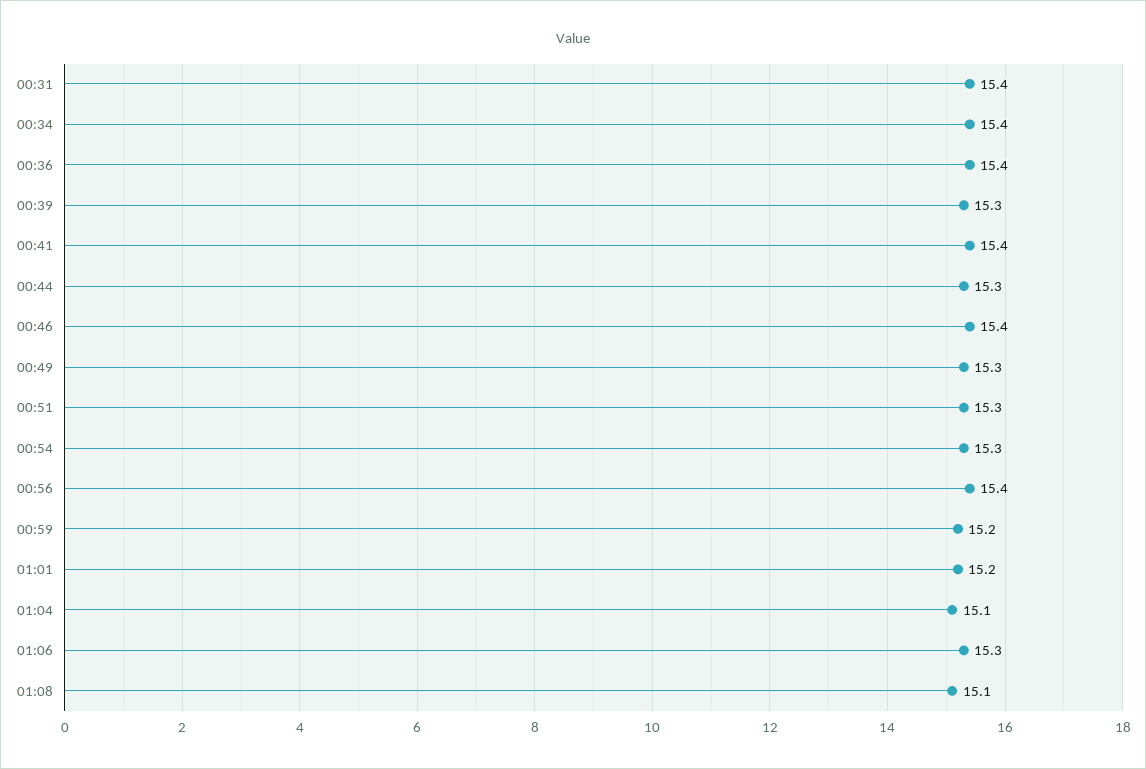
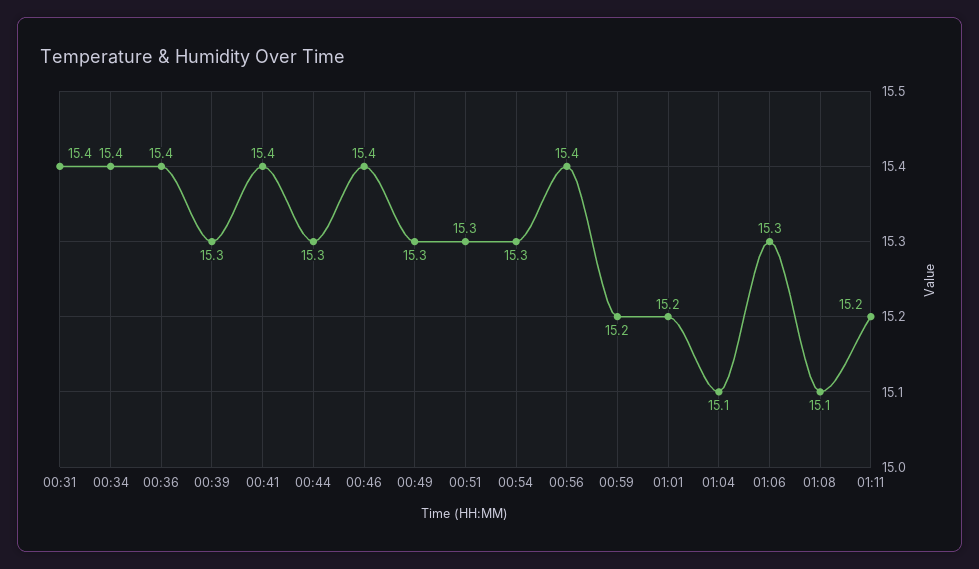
01:11: none -> 15.2

